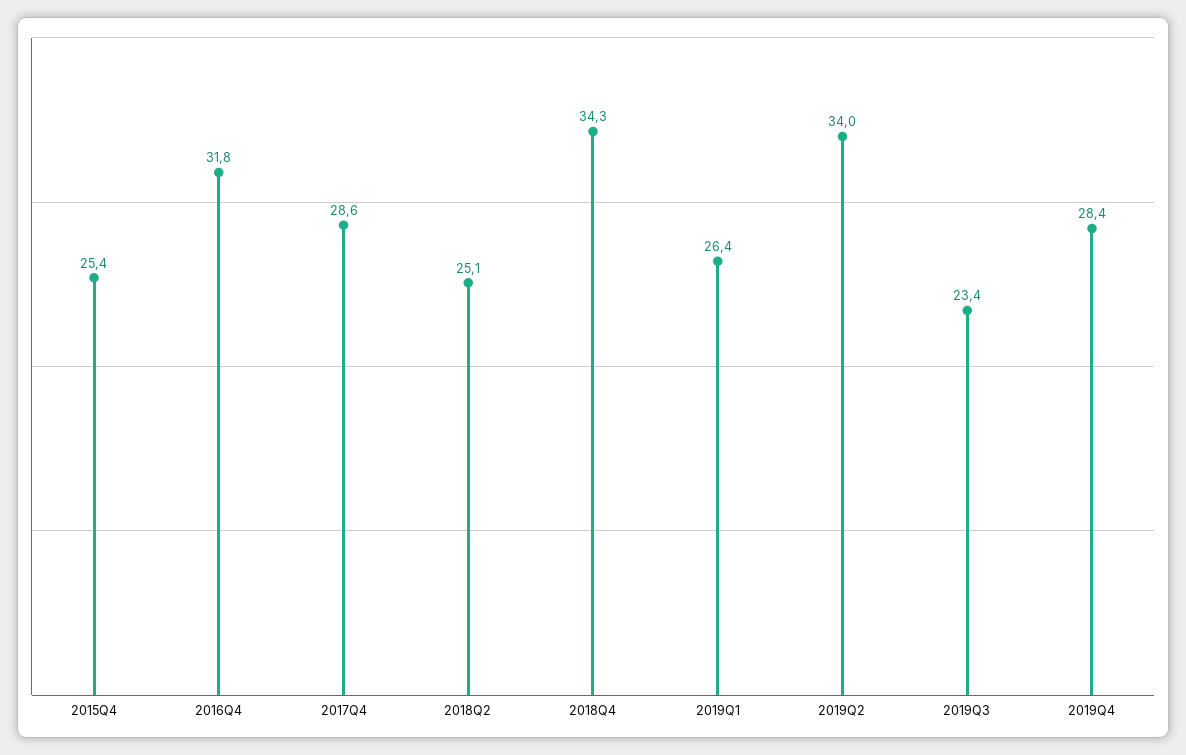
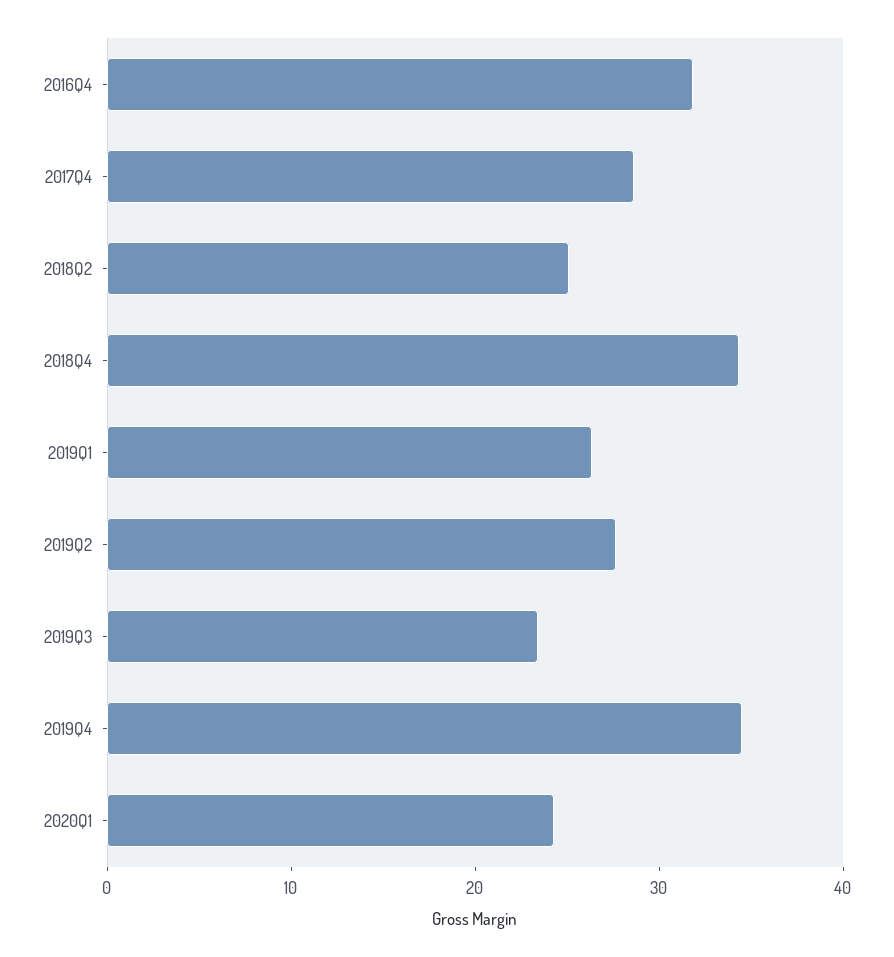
2015Q4: 25.4 -> none
2019Q2: 34 -> 28
2019Q4: 28.4 -> 34
2020Q1: none -> 24

